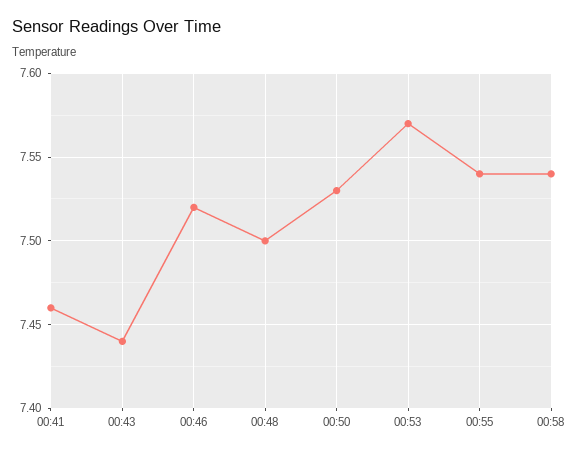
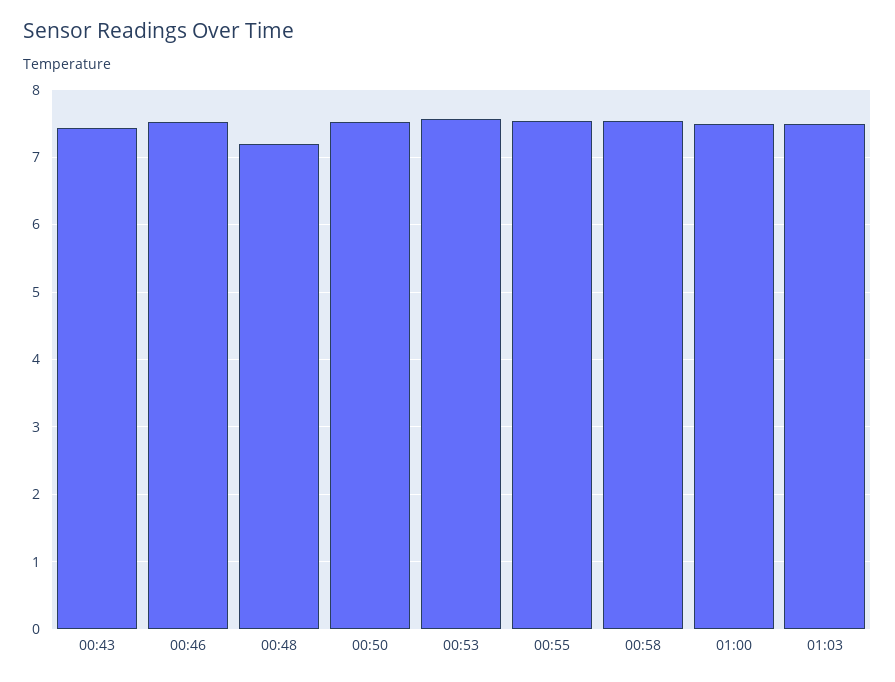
00:41: 7.46 -> none
00:48: 7.5 -> 7.2
01:00: none -> 7.5
01:03: none -> 7.5

